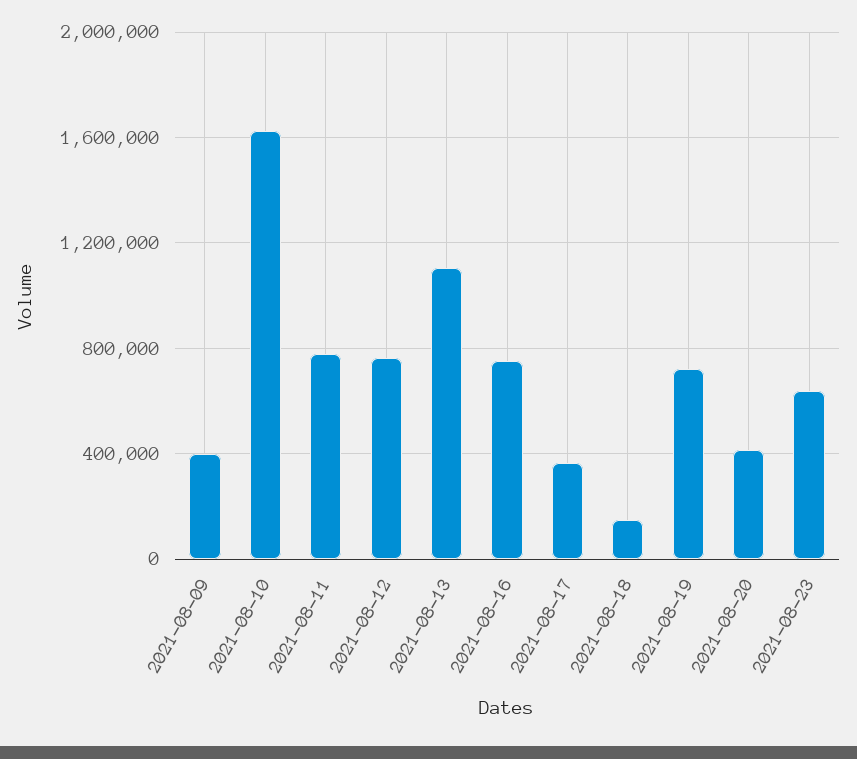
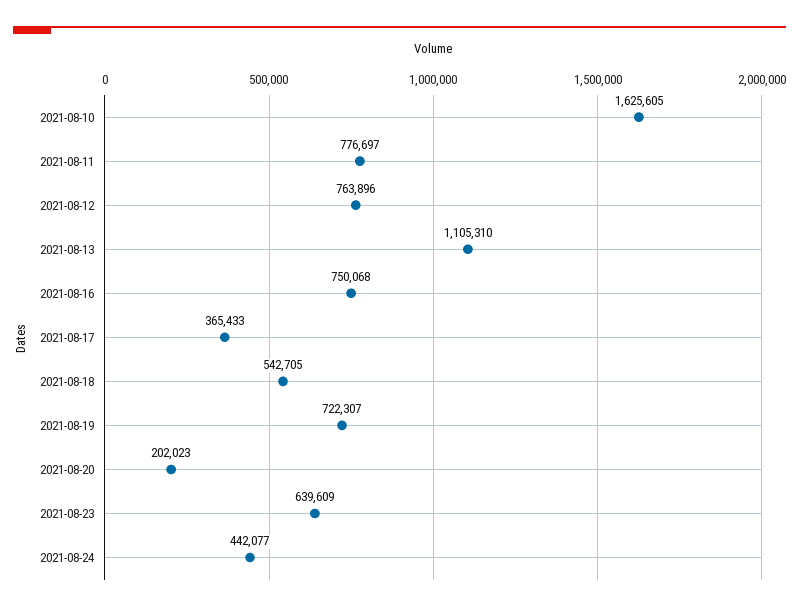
2021-08-09: 400000 -> none
2021-08-18: 150000 -> 542705
2021-08-20: 400000 -> 202023
2021-08-24: none -> 442077

